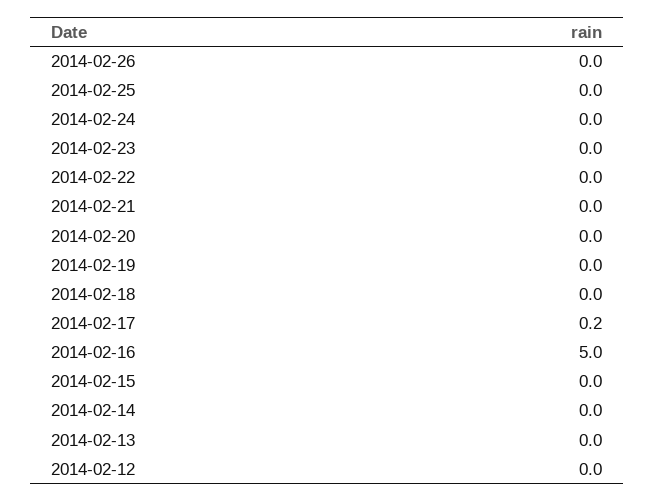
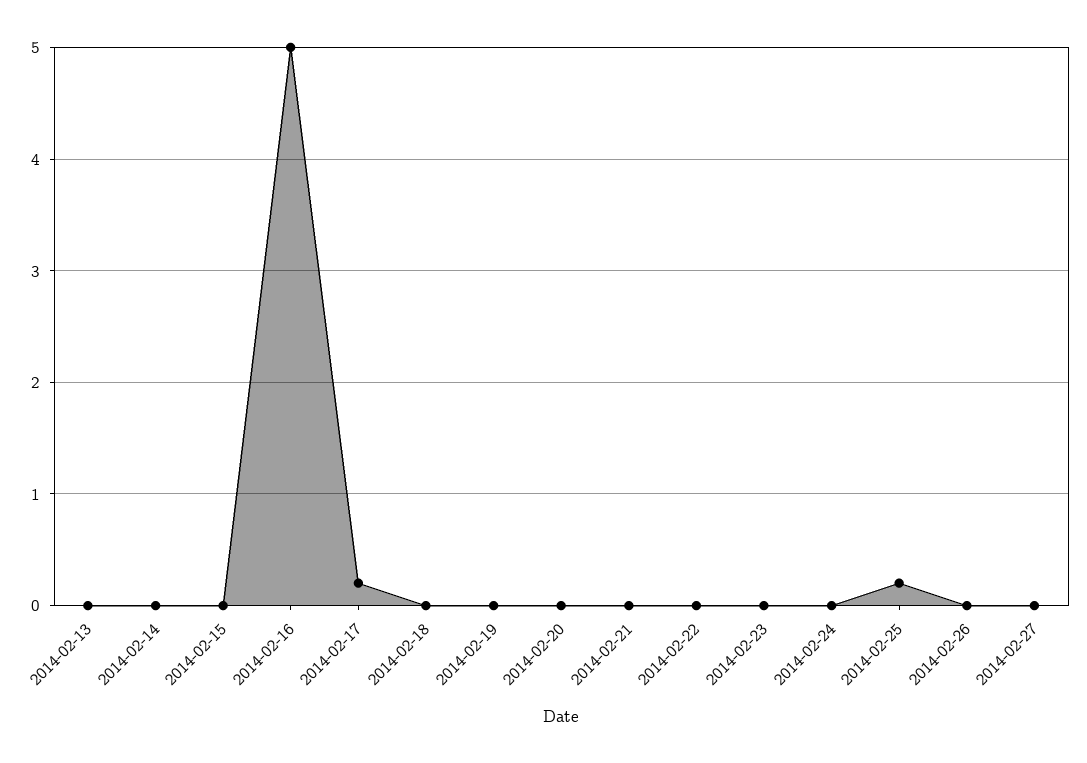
2014-02-25: 0 -> 0.2
2014-02-12: 0 -> none
2014-02-27: none -> 0

